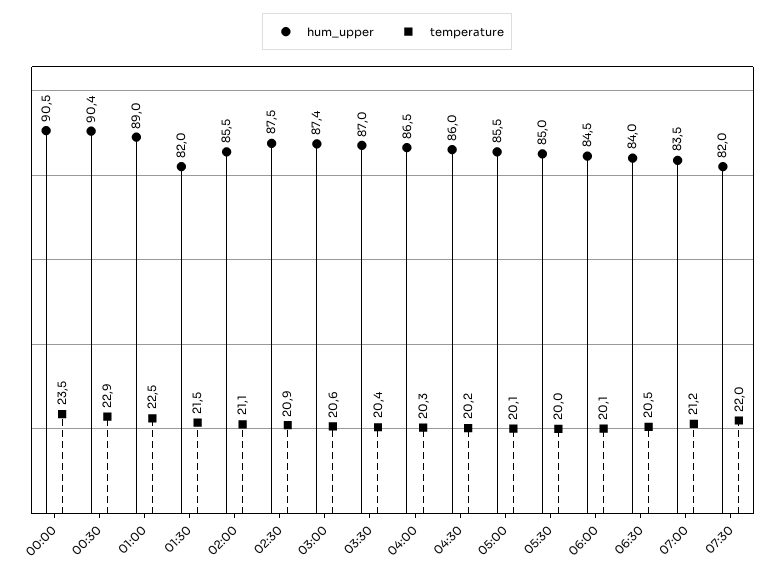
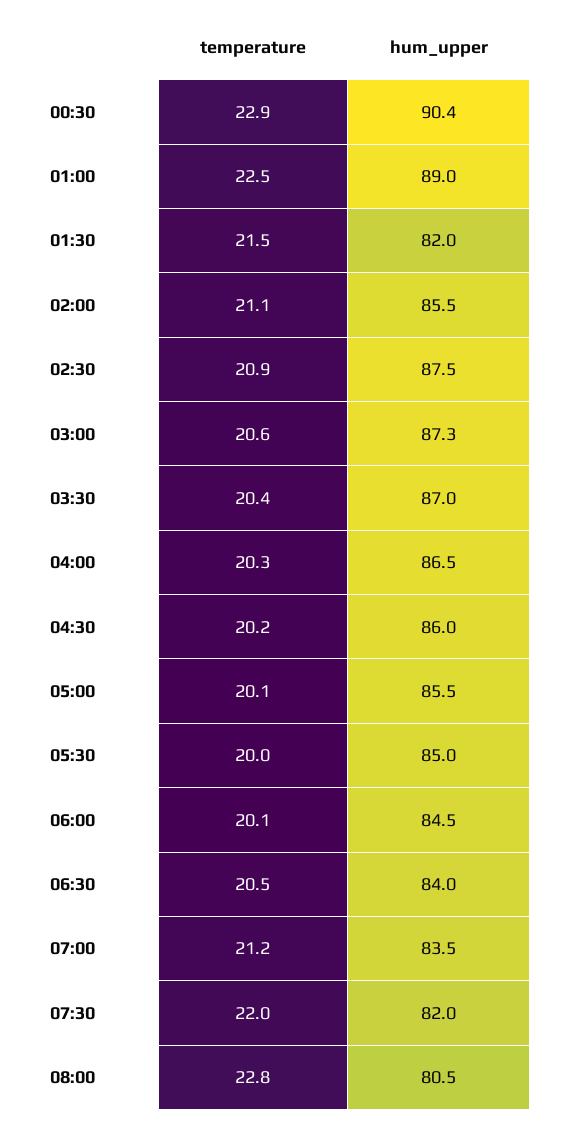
hum_upper, 00:00: 90.5 -> none
temperature, 00:00: 23.5 -> none
hum_upper, 03:00: 87.4 -> 87.3
temperature, 08:00: none -> 22.8
hum_upper, 08:00: none -> 80.5

